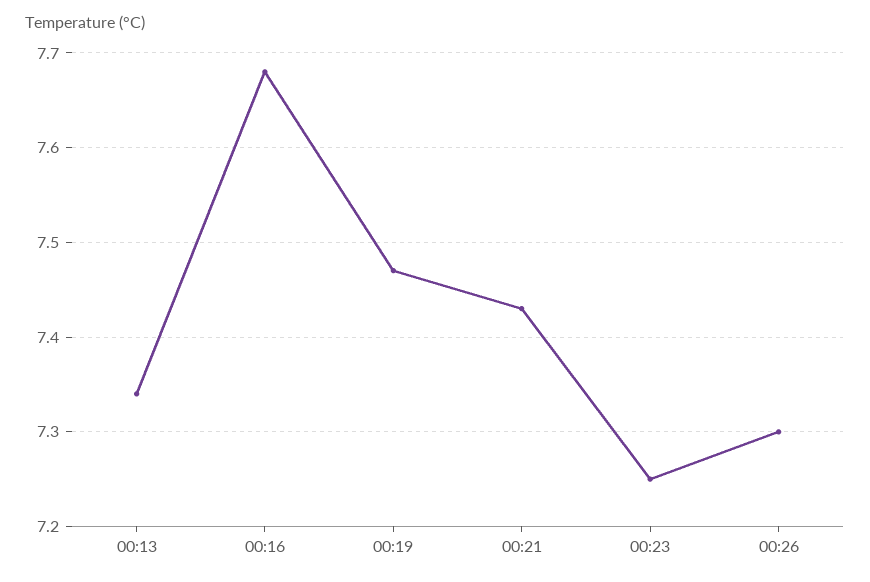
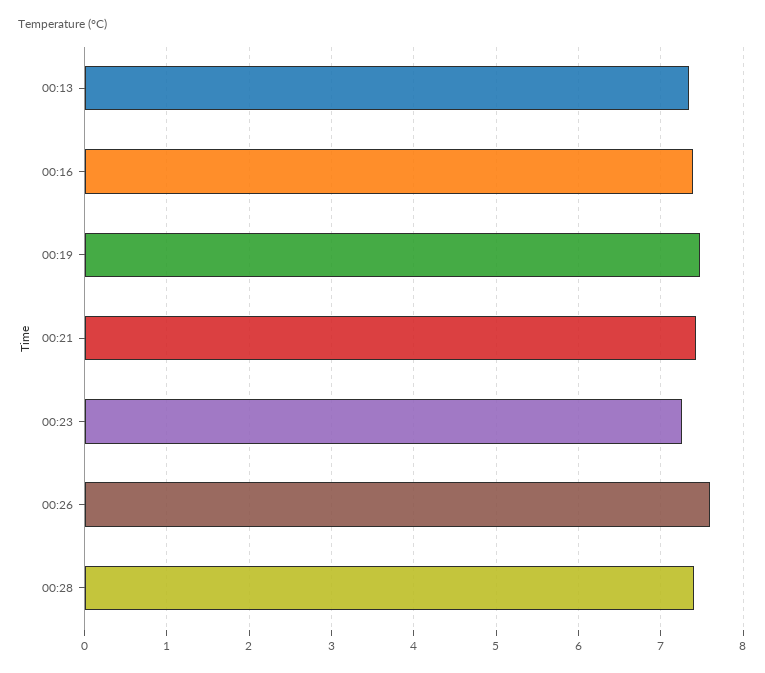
00:16: 7.68 -> 7.4
00:26: 7.3 -> 7.6
00:28: none -> 7.4

